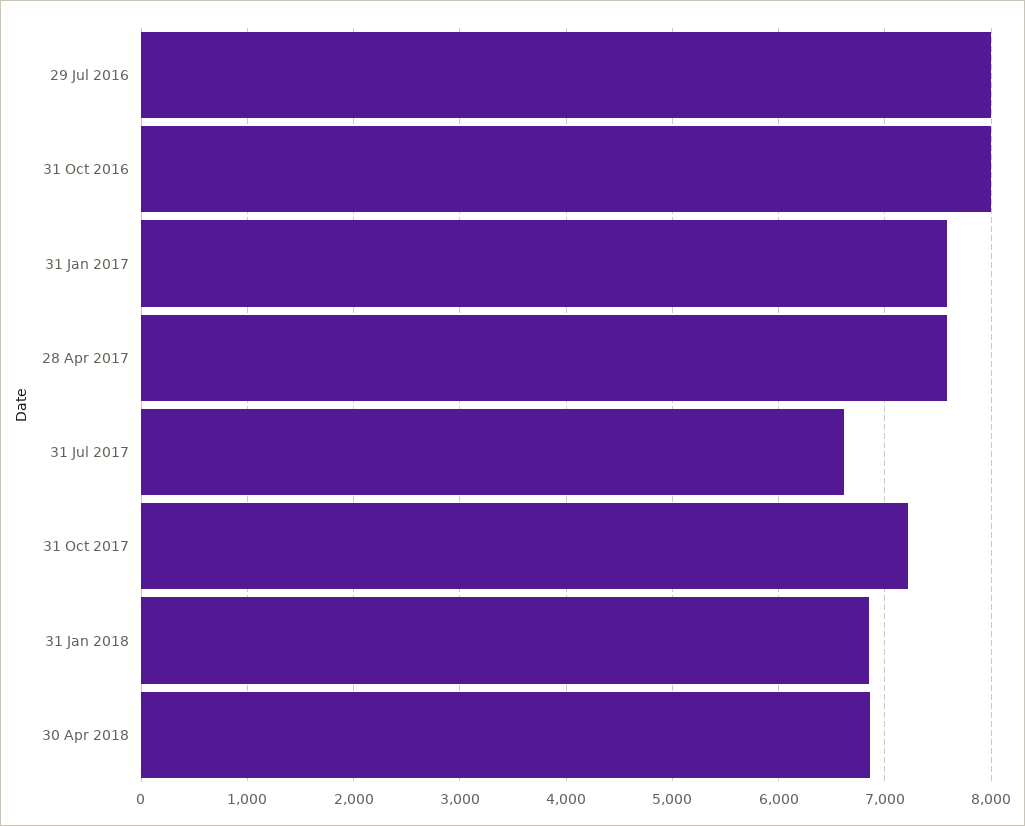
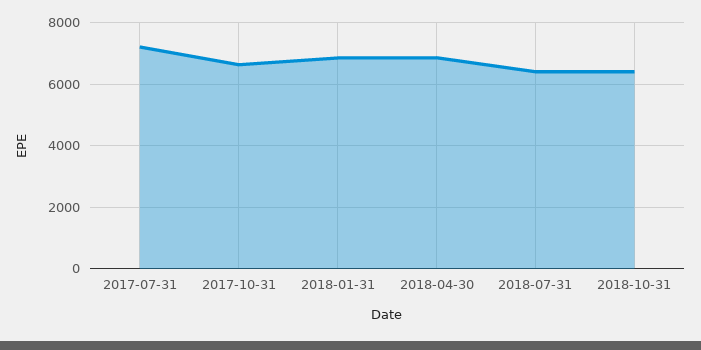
29 Jul 2016: 8000 -> none
31 Oct 2016: 8000 -> none
31 Jan 2017: 7600 -> none
28 Apr 2017: 7600 -> none
31 Jul 2017: 6600 -> 7200
31 Oct 2017: 7200 -> 6600
2018-07-31: none -> 6400
2018-10-31: none -> 6400

